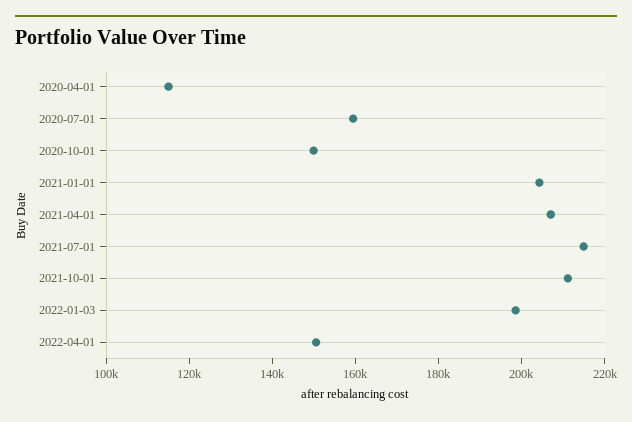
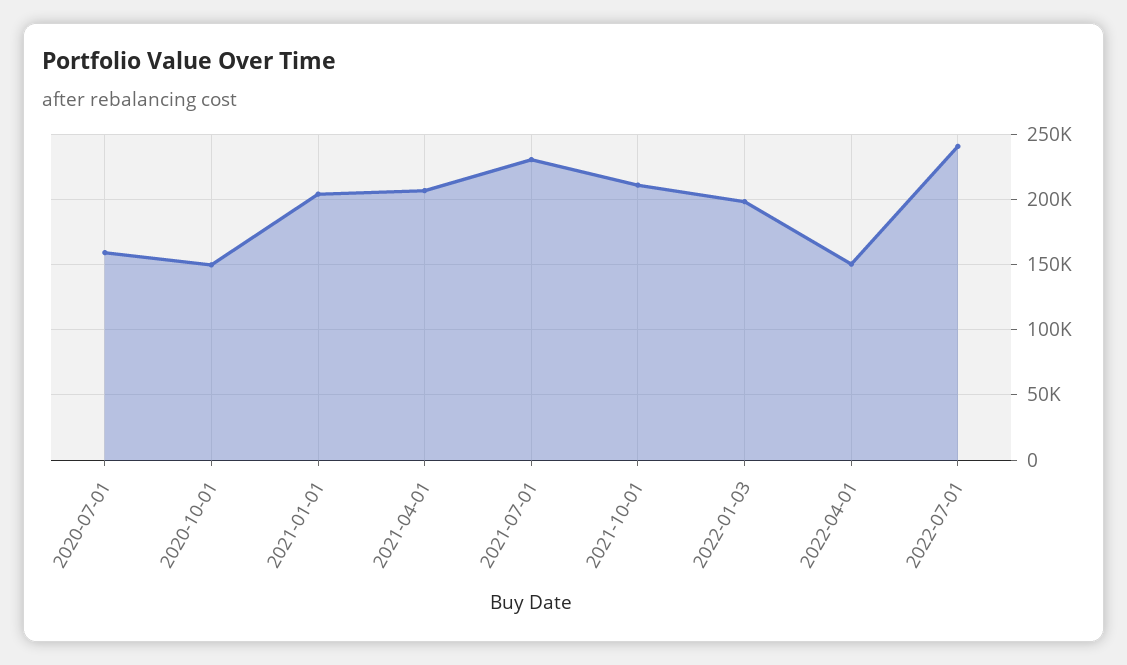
2020-04-01: 115000 -> none
2021-07-01: 215000 -> 230000
2022-07-01: none -> 240000

